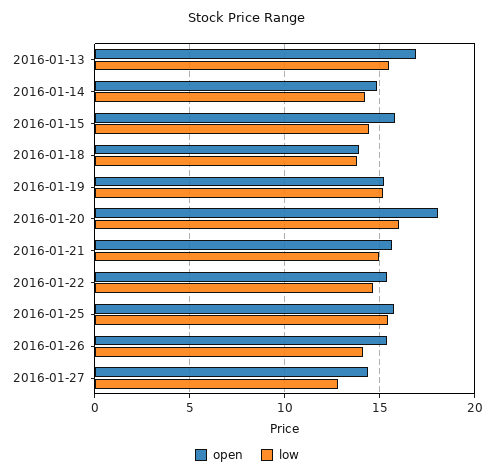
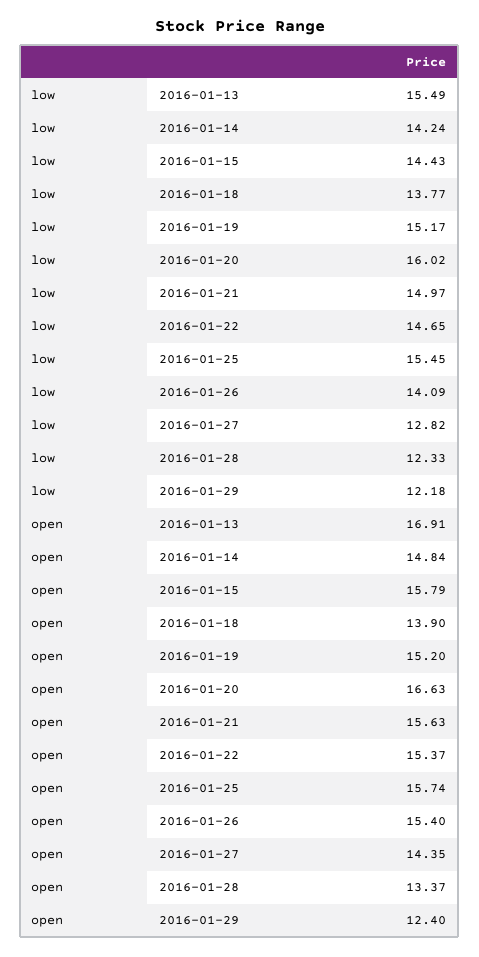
open, 2016-01-20: 18 -> 16.63
low, 2016-01-28: none -> 12.33
low, 2016-01-29: none -> 12.18
open, 2016-01-28: none -> 13.37
open, 2016-01-29: none -> 12.4

